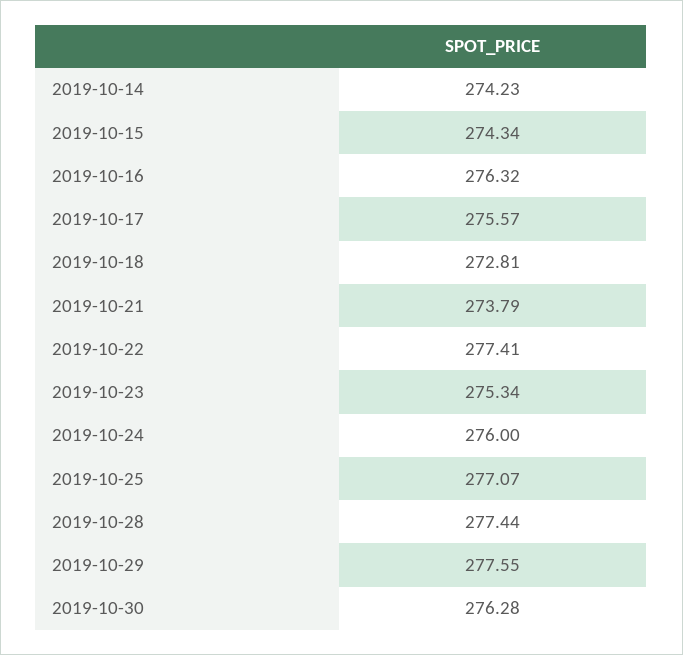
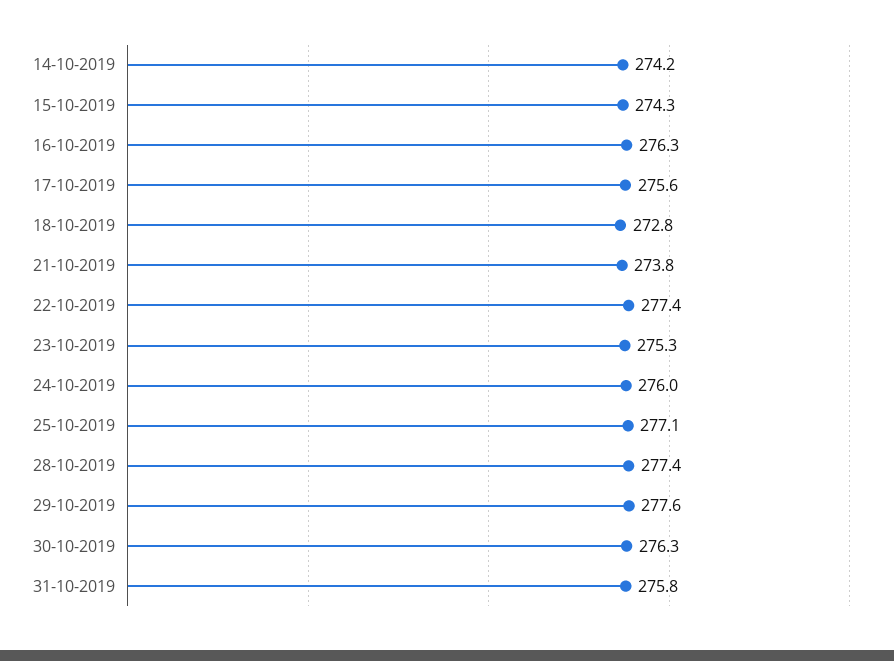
31-10-2019: none -> 275.8

